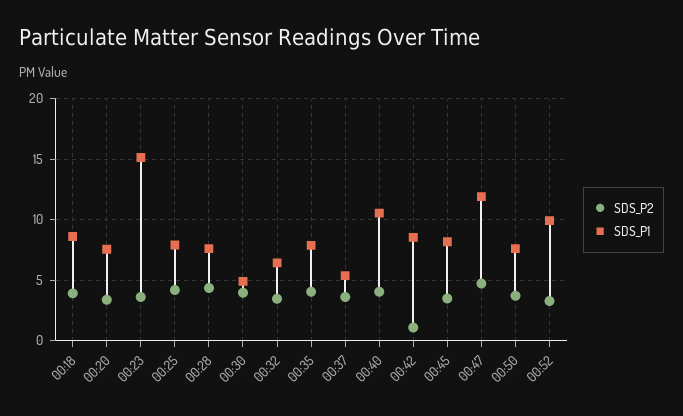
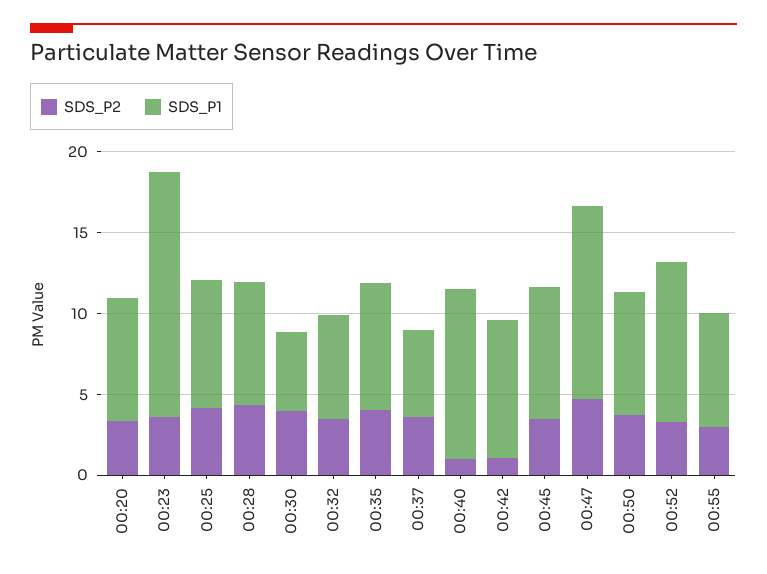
SDS_P2, 00:18: 4 -> none
SDS_P1, 00:18: 8.5 -> none
SDS_P2, 00:40: 4 -> 1
SDS_P2, 00:55: none -> 3
SDS_P1, 00:55: none -> 7

